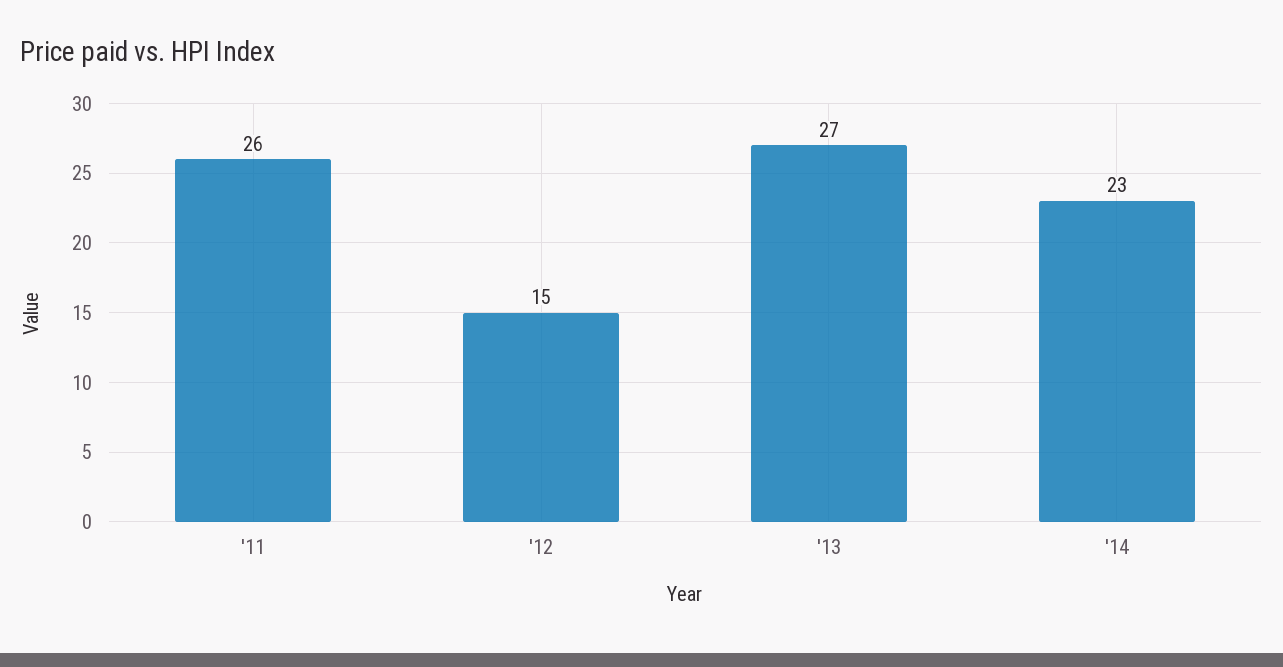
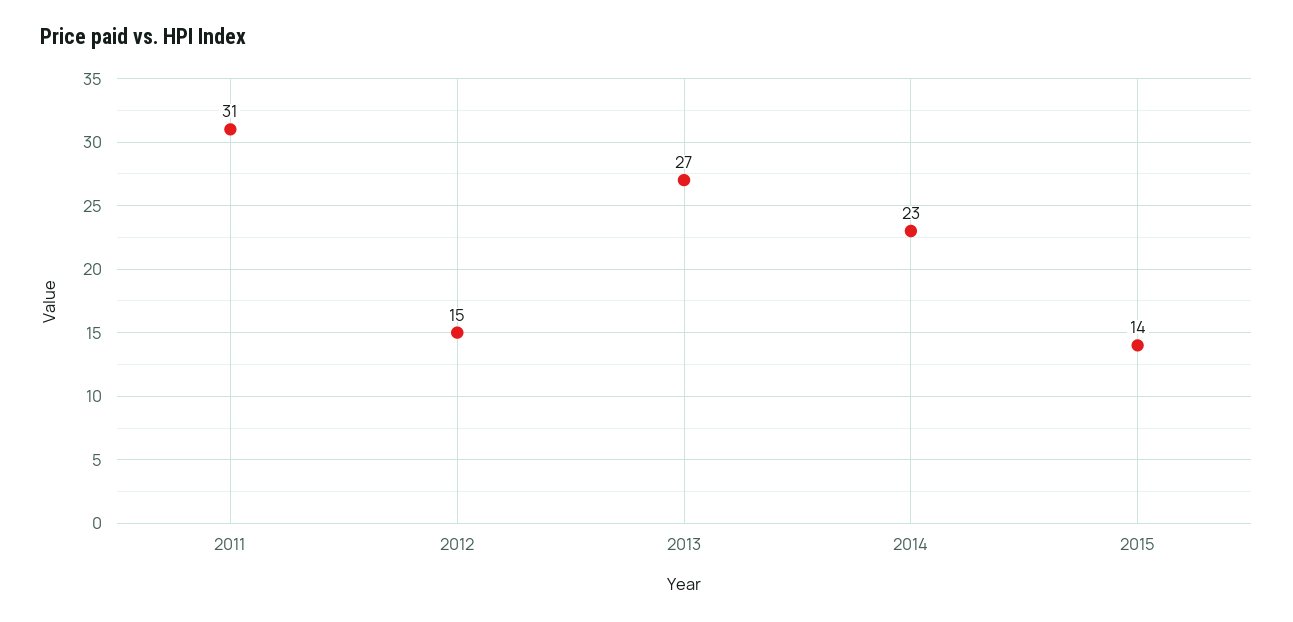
'11: 26 -> 31
2015: none -> 14

